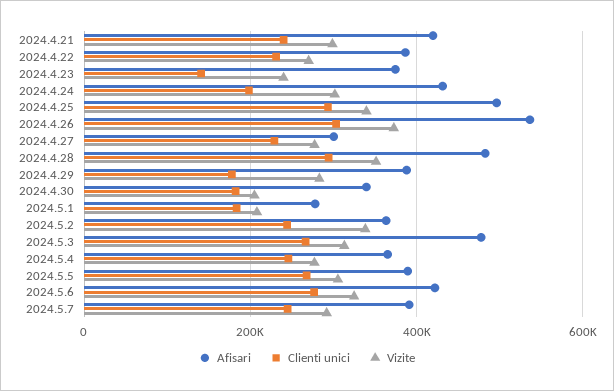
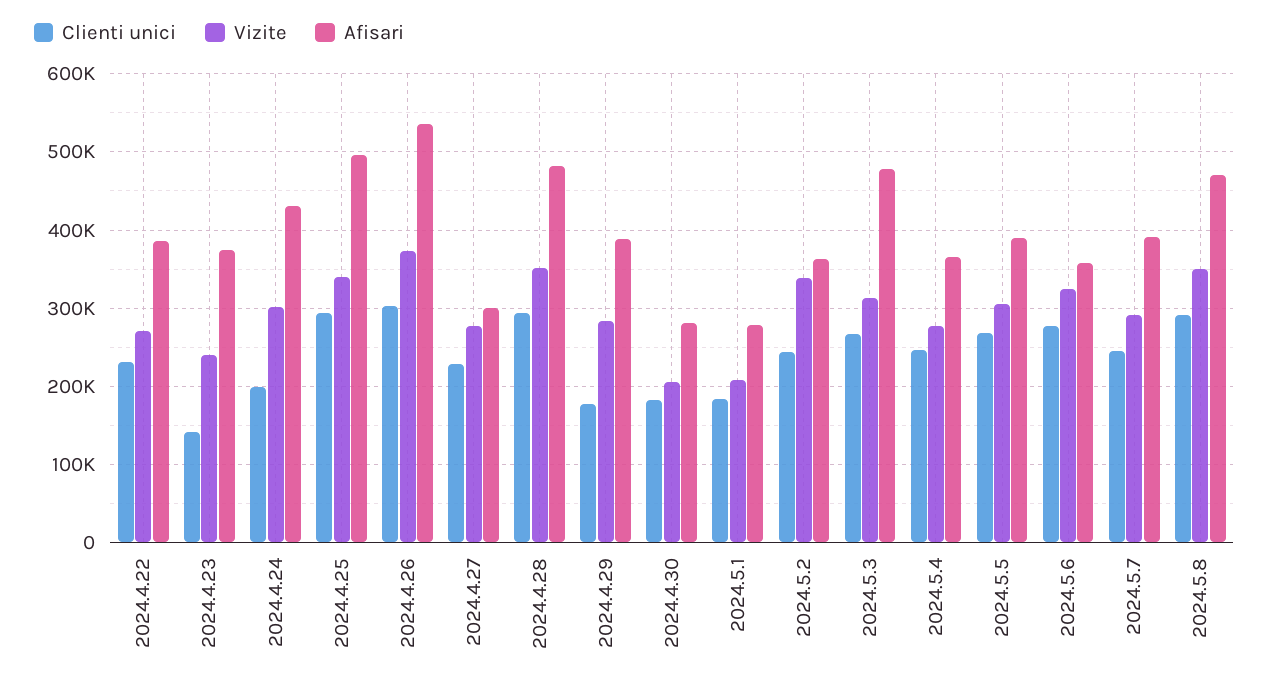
Afisari, 2024.4.21: 420000 -> none
Clienti unici, 2024.4.21: 240000 -> none
Vizite, 2024.4.21: 300000 -> none
Afisari, 2024.4.30: 340000 -> 280000
Afisari, 2024.5.6: 420000 -> 360000
Clienti unici, 2024.5.8: none -> 290000
Vizite, 2024.5.8: none -> 350000
Afisari, 2024.5.8: none -> 470000

